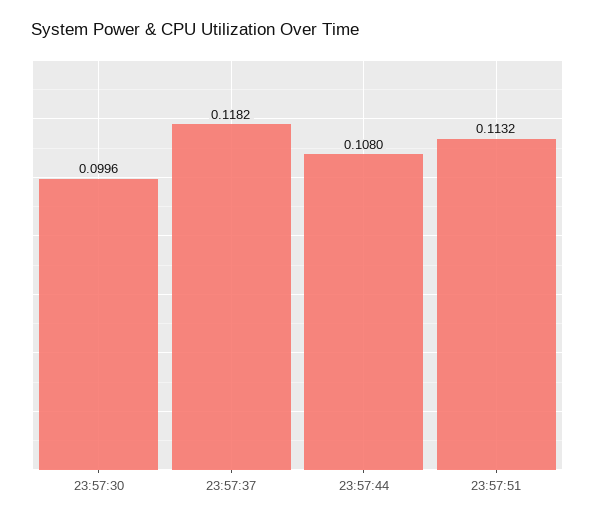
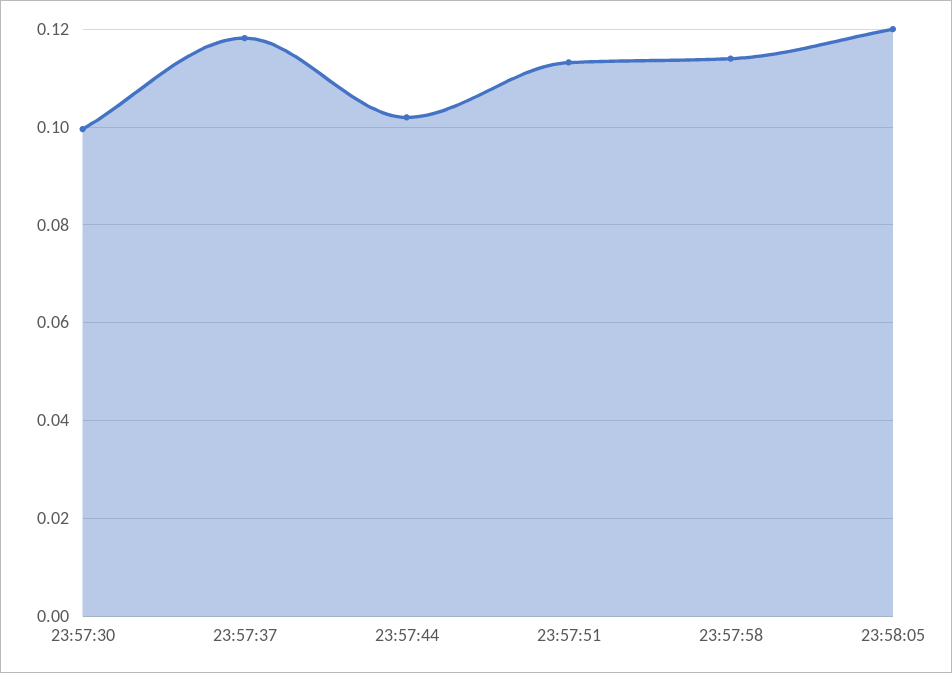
23:57:44: 0.108 -> 0.102
23:57:58: none -> 0.114
23:58:05: none -> 0.12

